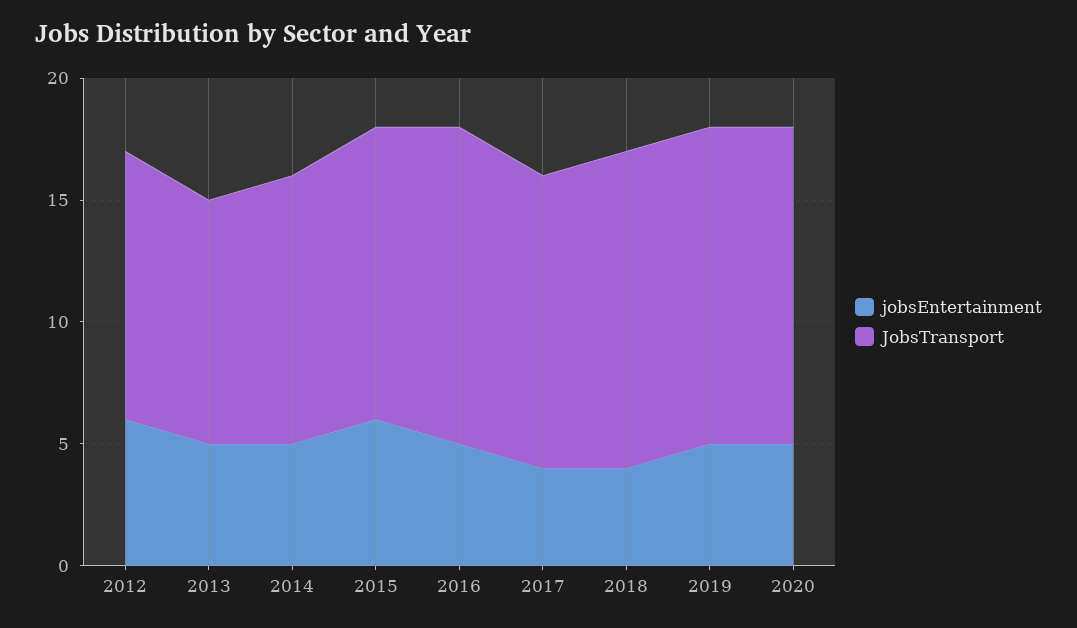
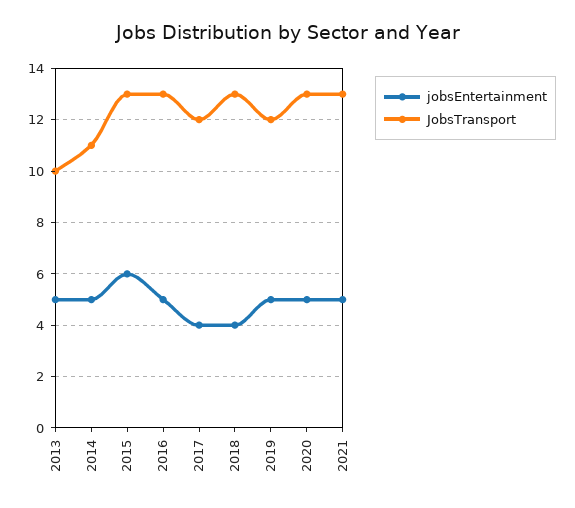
jobsEntertainment, 2012: 6 -> none
JobsTransport, 2012: 11 -> none
JobsTransport, 2015: 12 -> 13
JobsTransport, 2019: 13 -> 12
jobsEntertainment, 2021: none -> 5
JobsTransport, 2021: none -> 13

